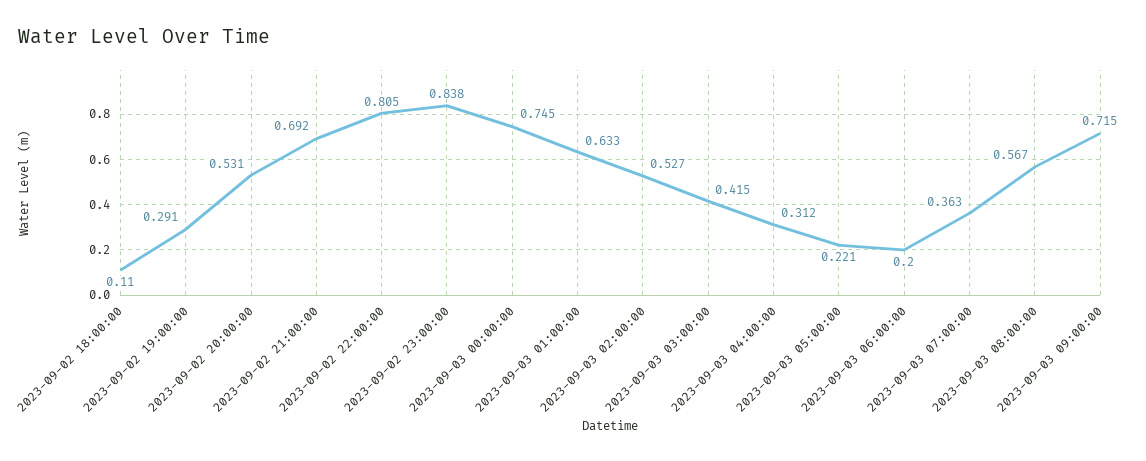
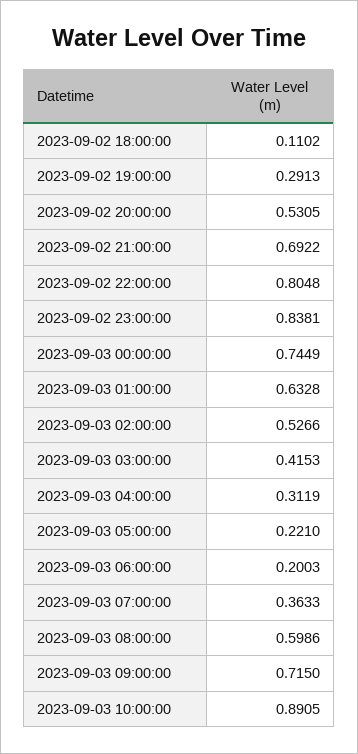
2023-09-03 08:00:00: 0.567 -> 0.5986
2023-09-03 10:00:00: none -> 0.8905

